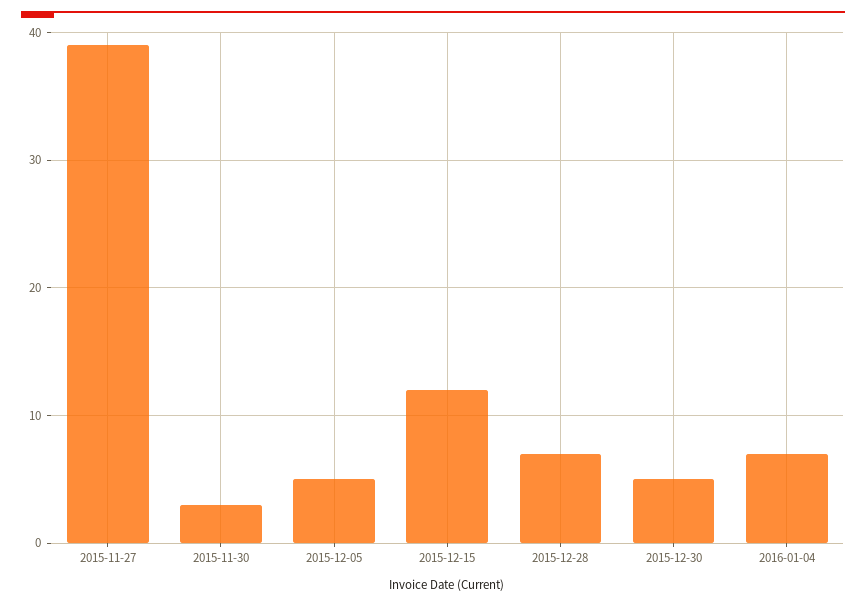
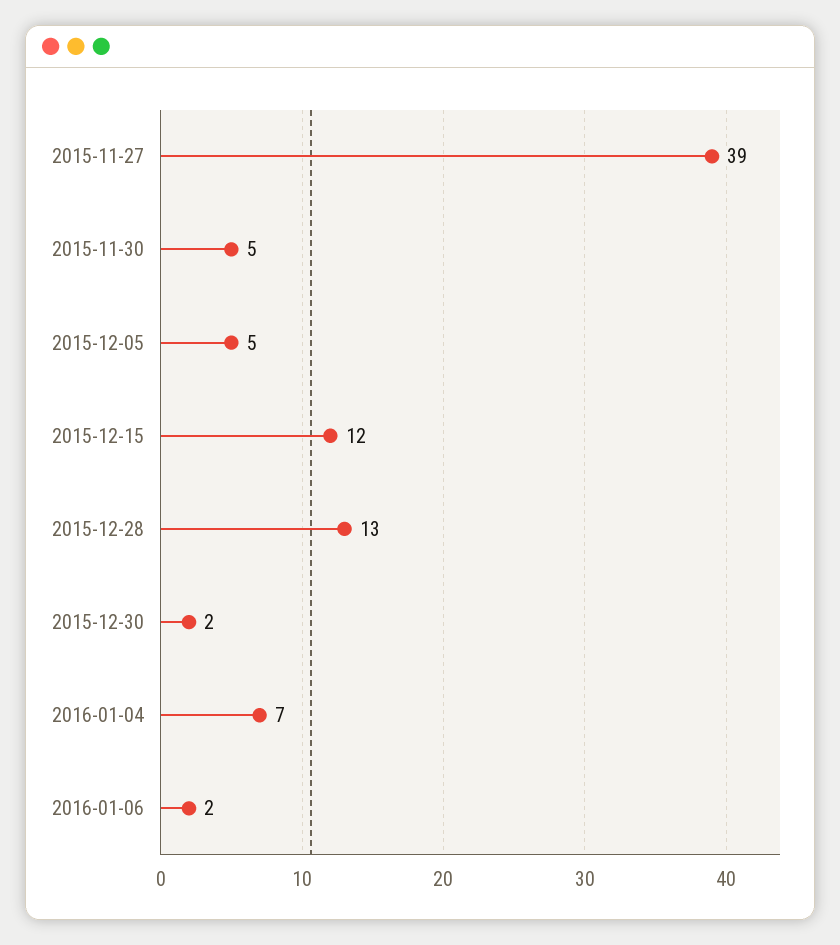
2015-11-30: 3 -> 5
2015-12-28: 7 -> 13
2015-12-30: 5 -> 2
2016-01-06: none -> 2

